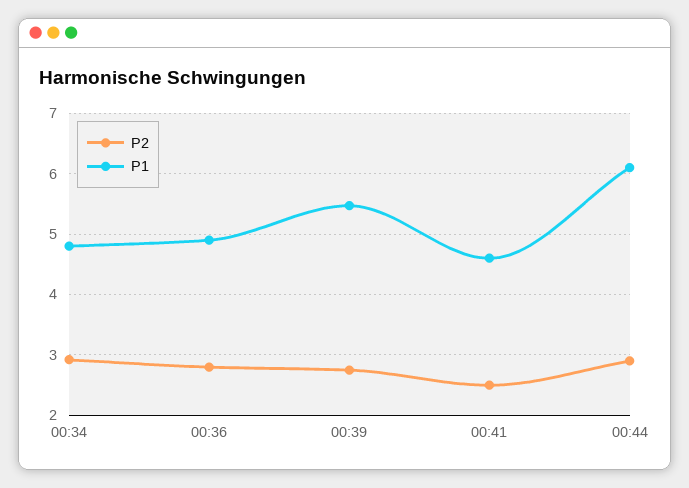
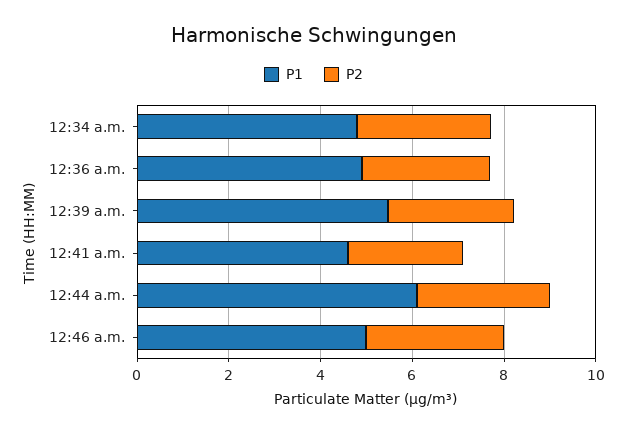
P1, 12:46 a.m.: none -> 5
P2, 12:46 a.m.: none -> 3

